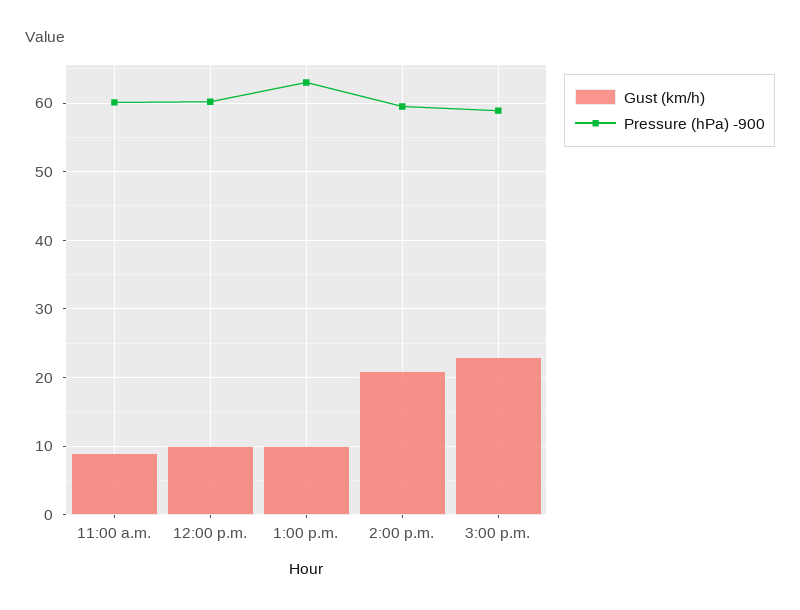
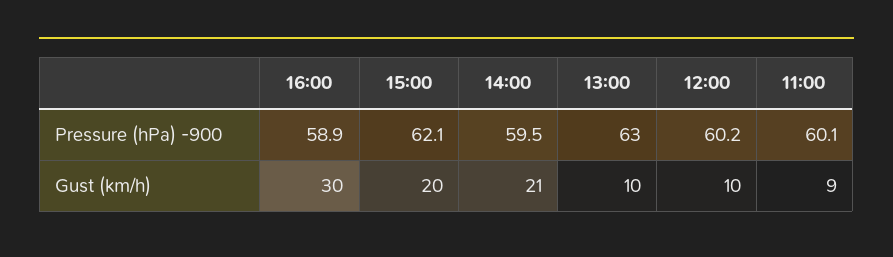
Gust (km/h), 3:00 p.m.: 23 -> 20
Pressure (hPa) -900, 3:00 p.m.: 59 -> 62.1
Pressure (hPa) -900, 16:00: none -> 58.9
Gust (km/h), 16:00: none -> 30

